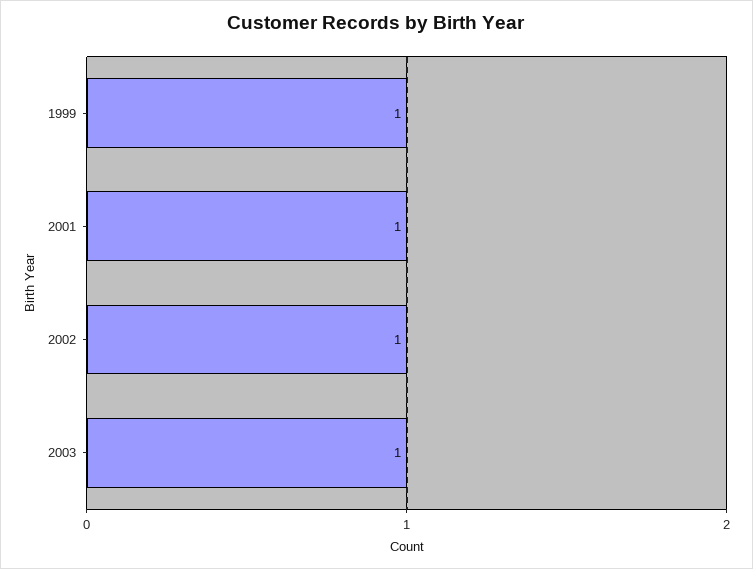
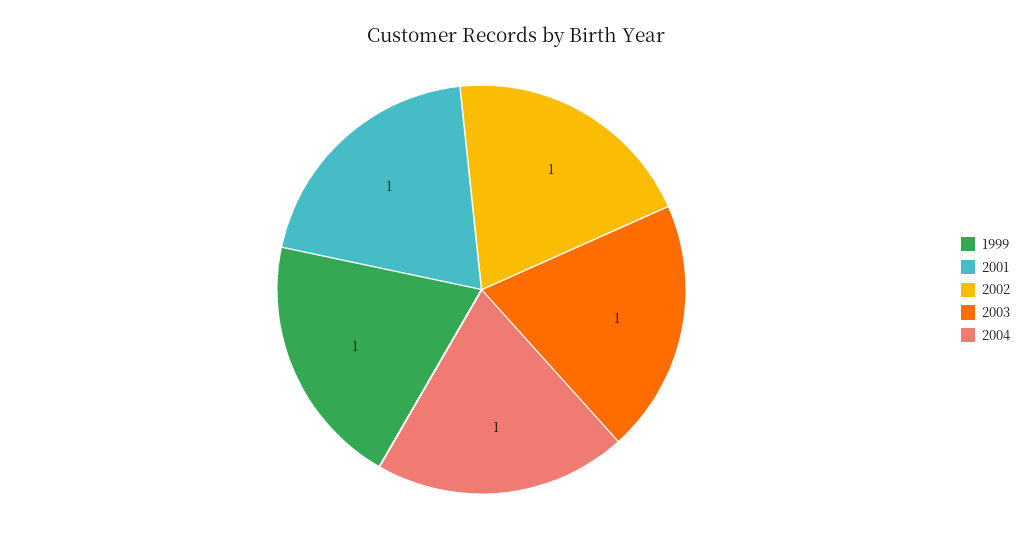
2004: none -> 1

